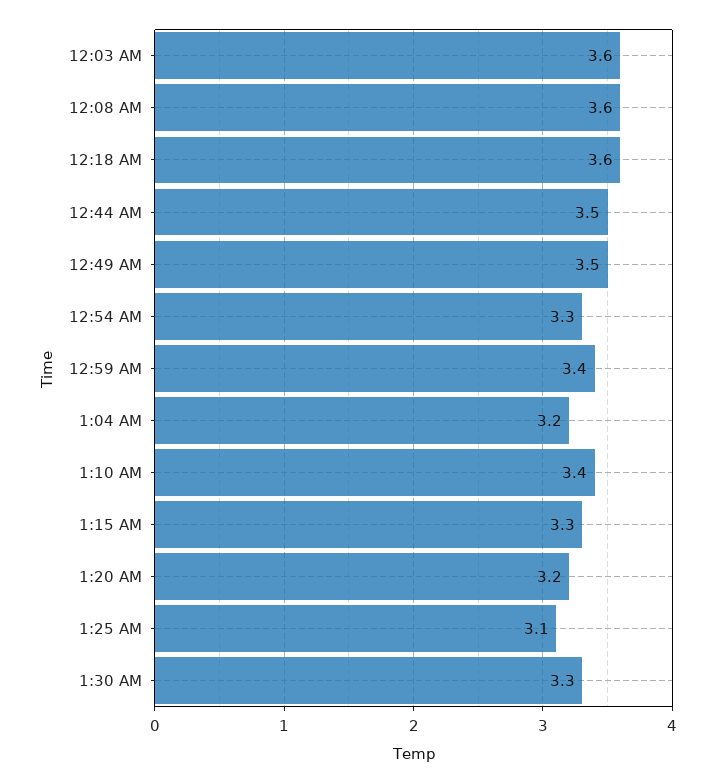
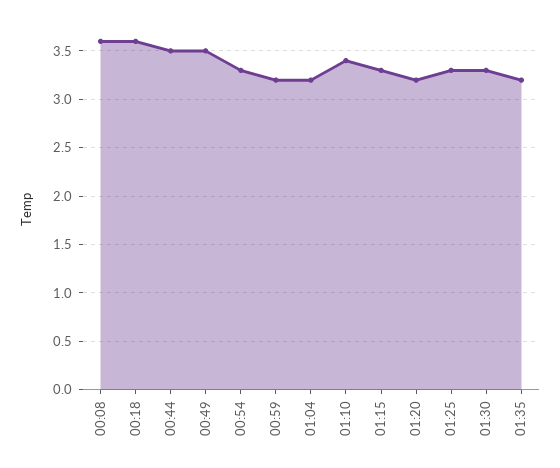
12:03 AM: 3.6 -> none
12:59 AM: 3.4 -> 3.2
1:25 AM: 3.1 -> 3.3
01:35: none -> 3.2

